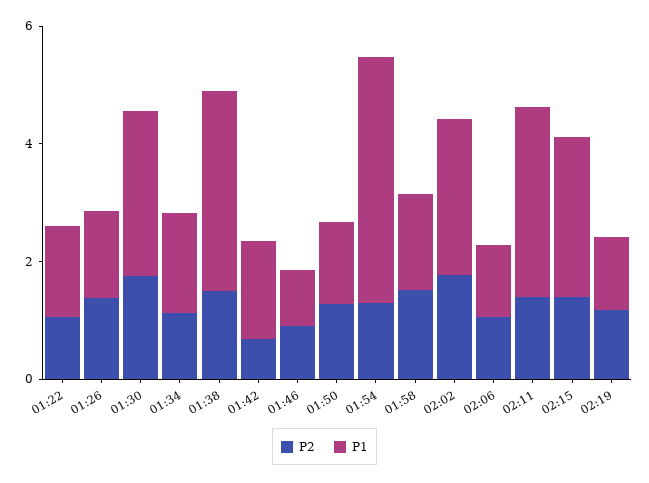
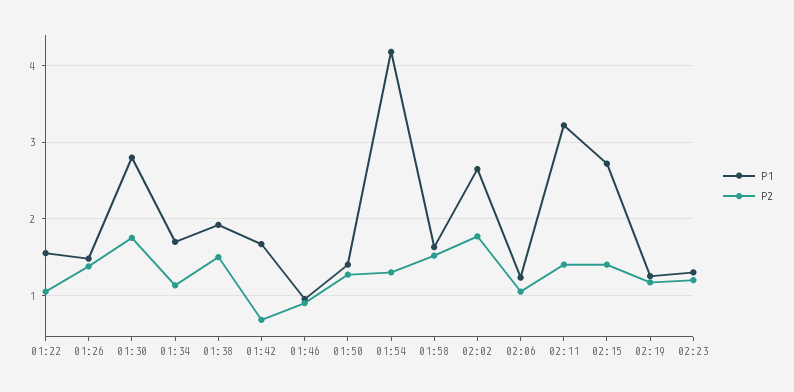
P1, 01:38: 3.5 -> 1.9
P1, 02:23: none -> 1.3
P2, 02:23: none -> 1.2

